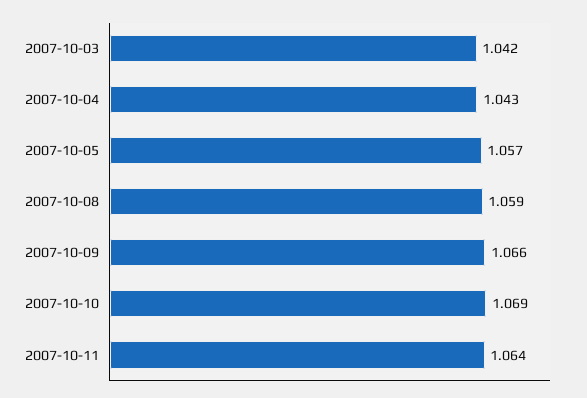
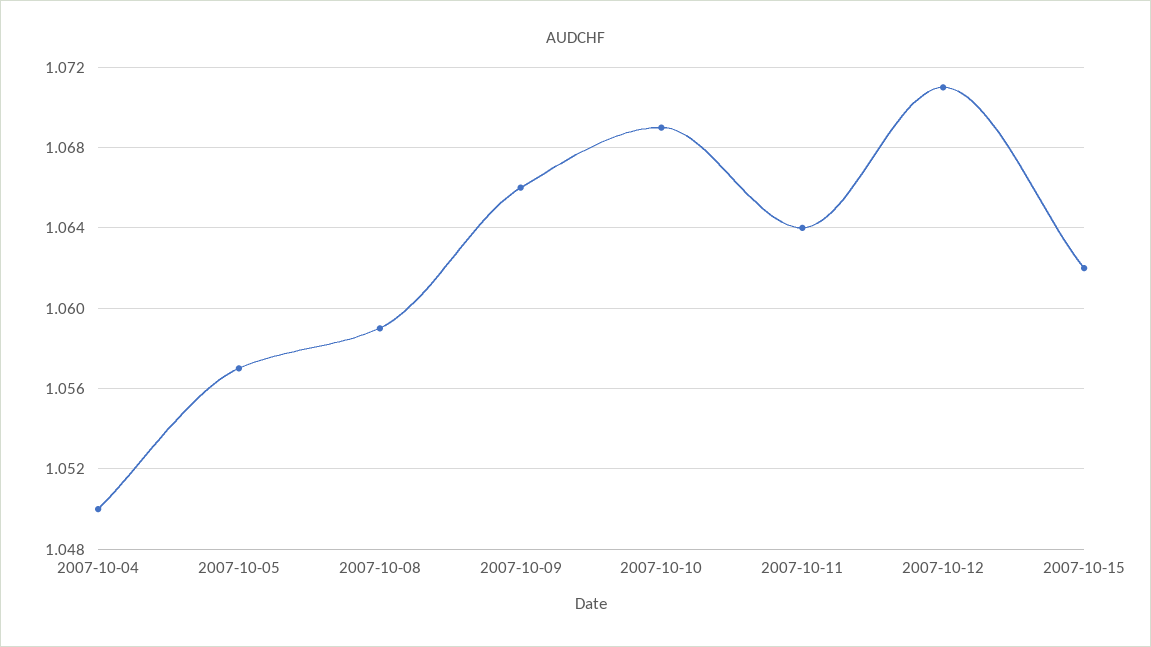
2007-10-03: 1.042 -> none
2007-10-04: 1.043 -> 1.05
2007-10-12: none -> 1.071
2007-10-15: none -> 1.062

